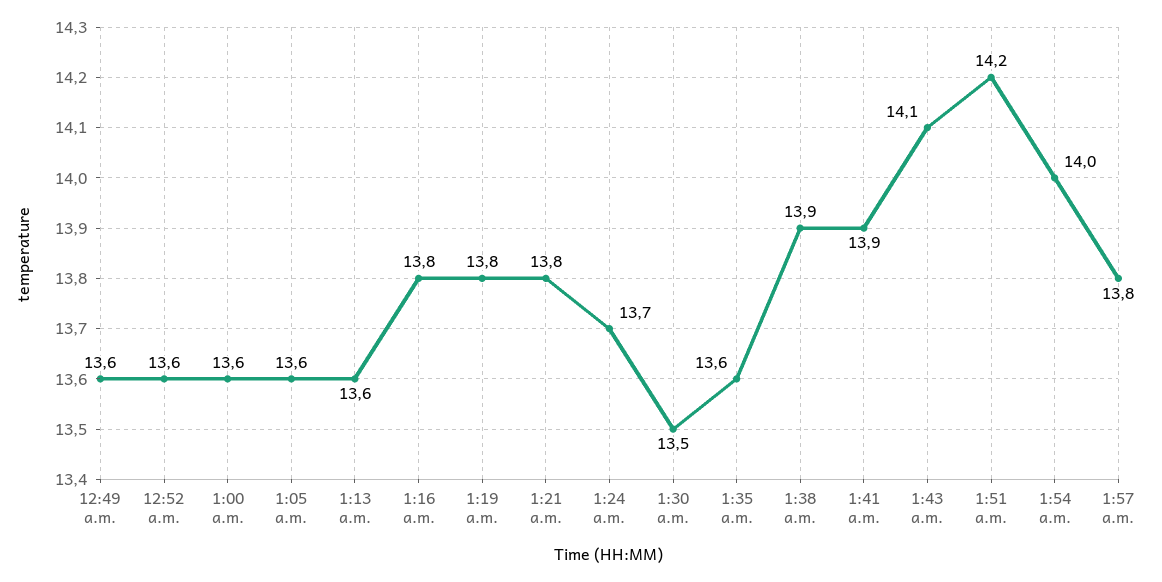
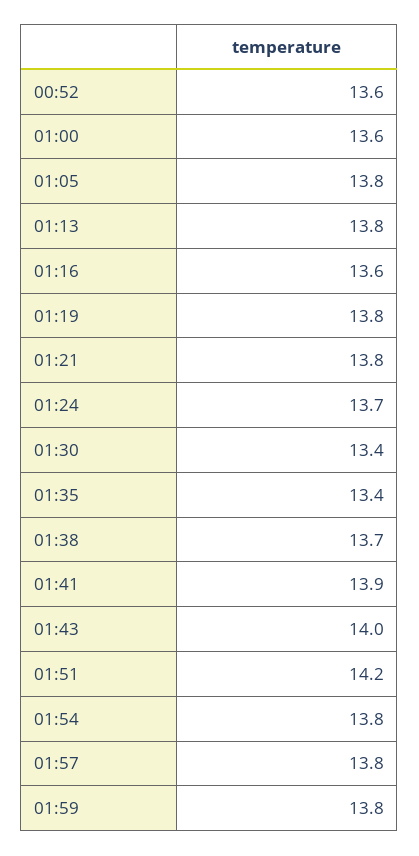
12:49 a.m.: 13.6 -> none
1:05 a.m.: 13.6 -> 13.8
1:13 a.m.: 13.6 -> 13.8
1:16 a.m.: 13.8 -> 13.6
1:30 a.m.: 13.5 -> 13.4
1:35 a.m.: 13.6 -> 13.4
1:38 a.m.: 13.9 -> 13.7
1:43 a.m.: 14.1 -> 14
1:54 a.m.: 14 -> 13.8
01:59: none -> 13.8

